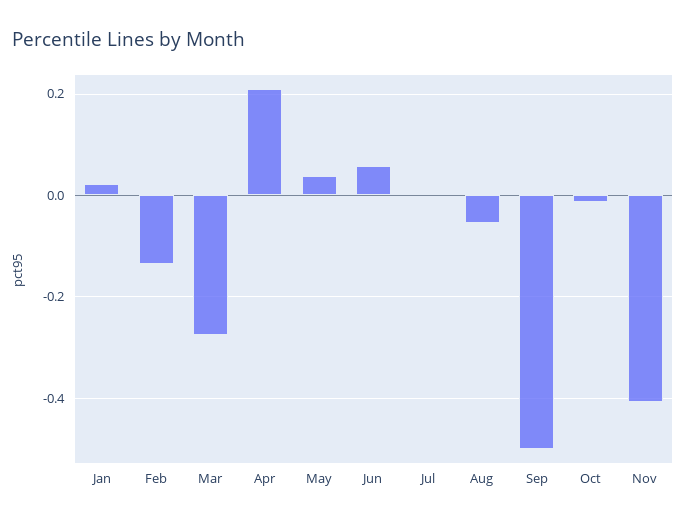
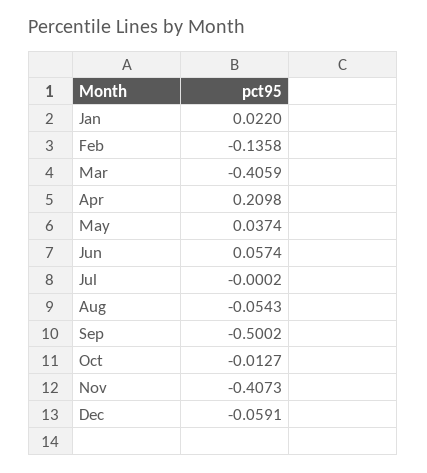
Mar: -0.28 -> -0.4059
Dec: none -> -0.0591

